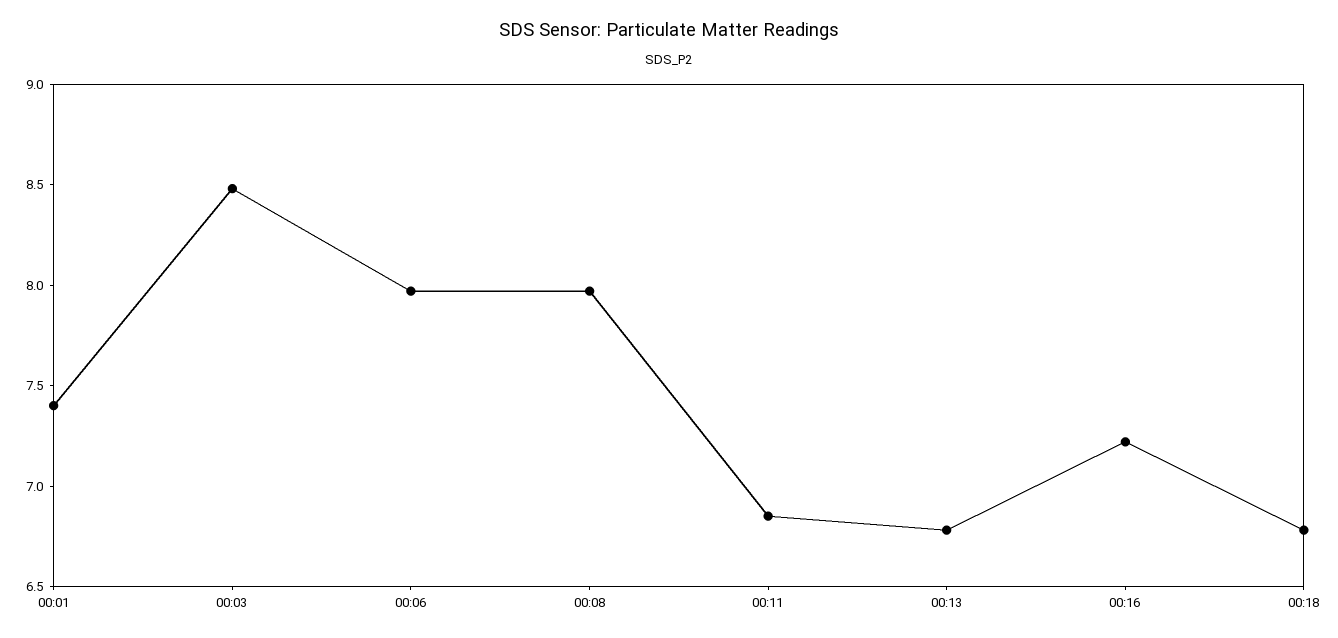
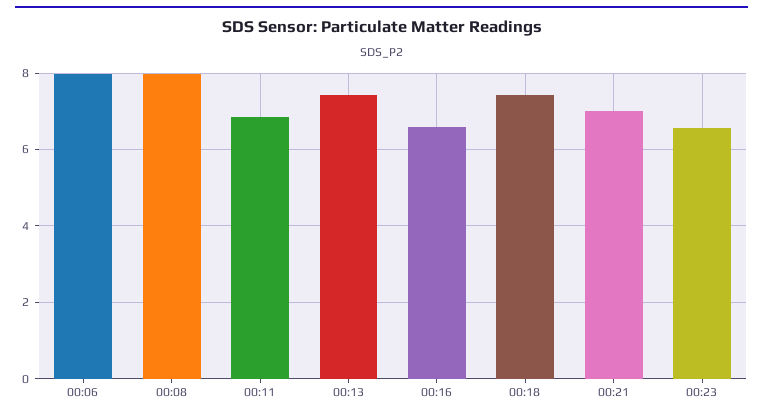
00:01: 7.4 -> none
00:03: 8.5 -> none
00:13: 6.8 -> 7.4
00:16: 7.2 -> 6.6
00:18: 6.8 -> 7.4
00:21: none -> 7
00:23: none -> 6.6

